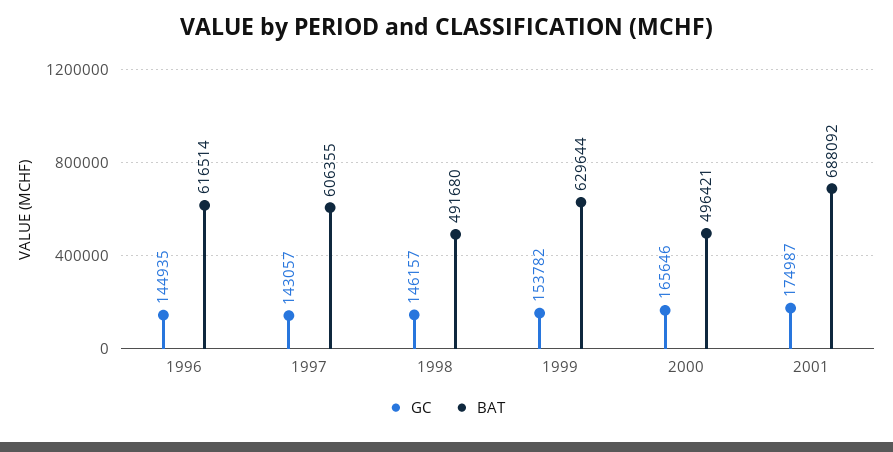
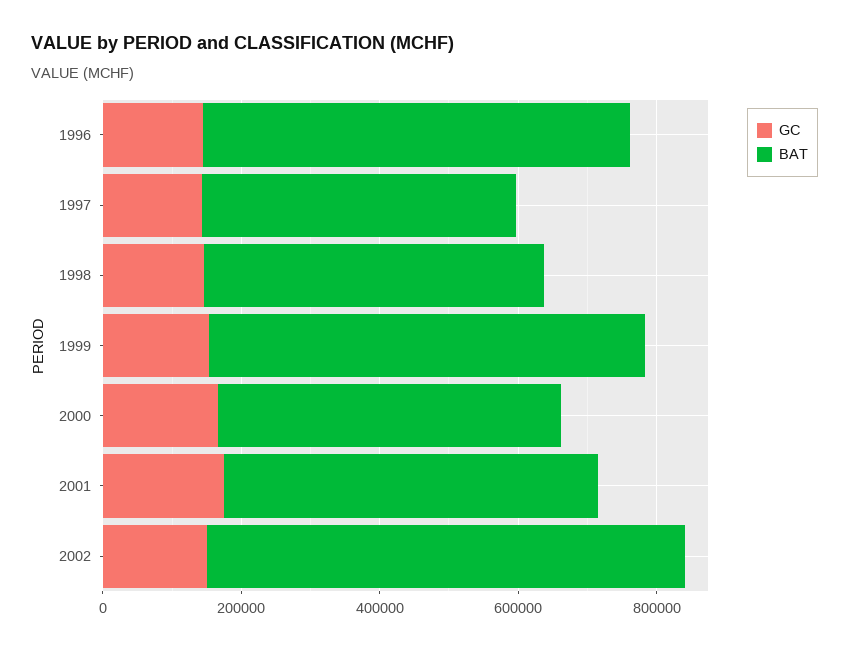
BAT, 1997: 606355 -> 450000
BAT, 2001: 688092 -> 550000
GC, 2002: none -> 150000
BAT, 2002: none -> 700000

